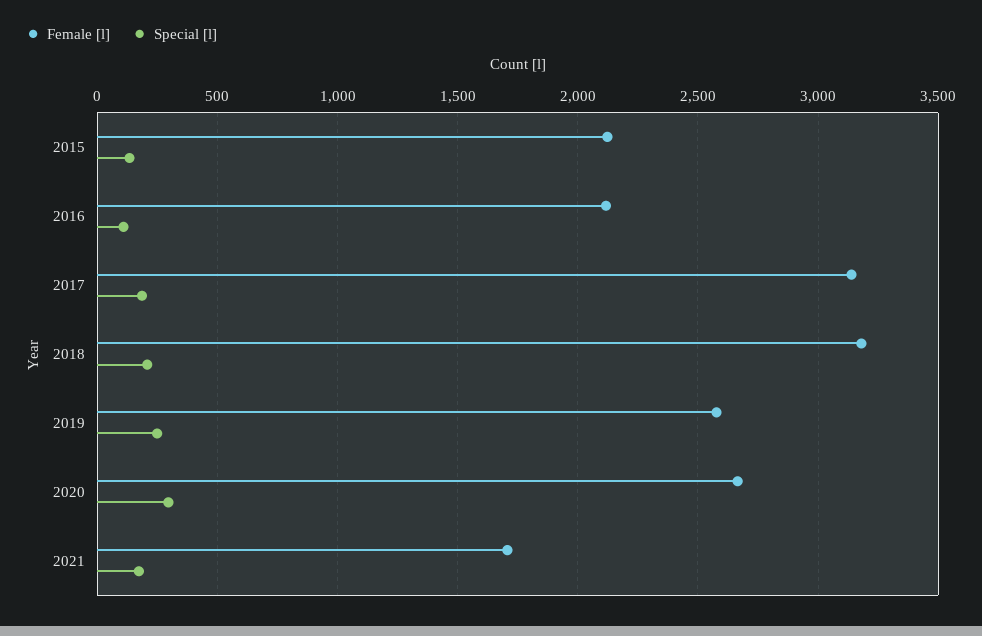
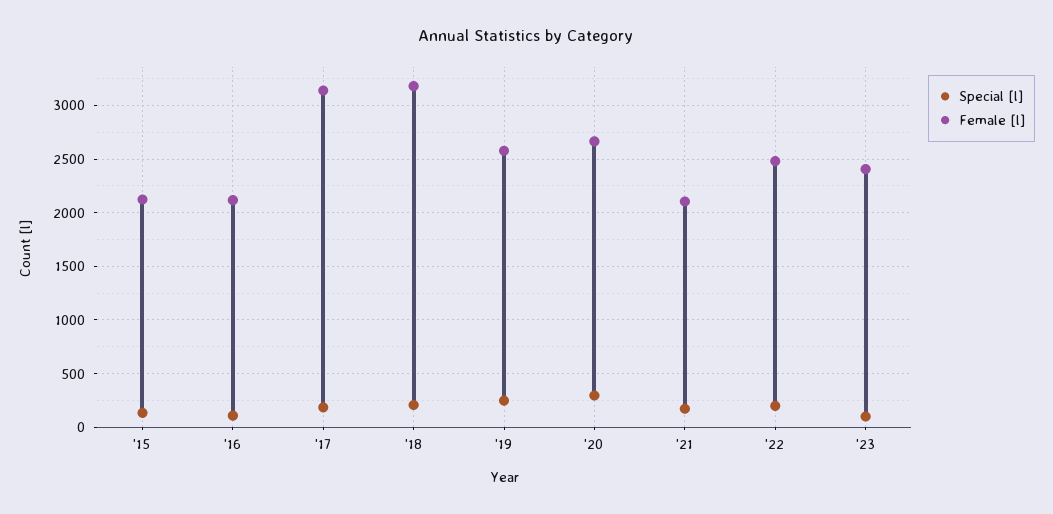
Female [l], 2021: 1700 -> 2100
Special [l], '22: none -> 200
Female [l], '22: none -> 2500
Special [l], '23: none -> 100
Female [l], '23: none -> 2400

